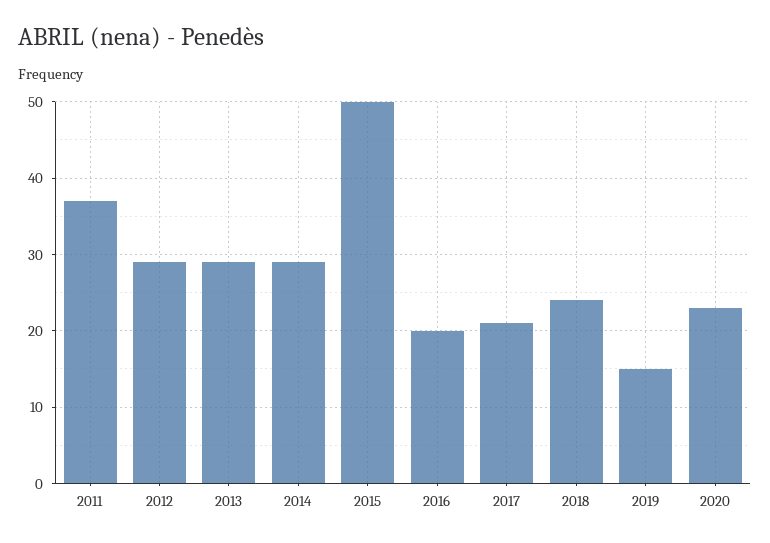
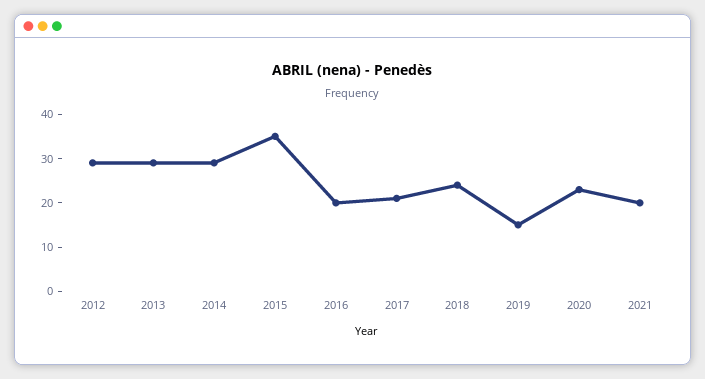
2011: 37 -> none
2015: 50 -> 35
2021: none -> 20

